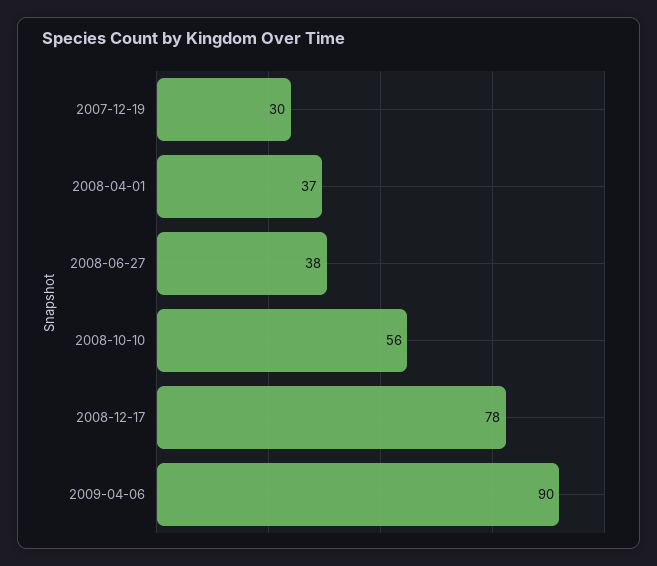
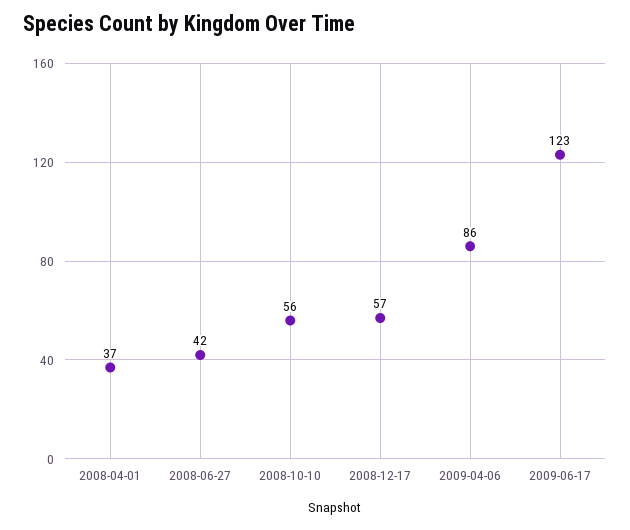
2007-12-19: 30 -> none
2008-06-27: 38 -> 42
2008-12-17: 78 -> 57
2009-04-06: 90 -> 86
2009-06-17: none -> 123

